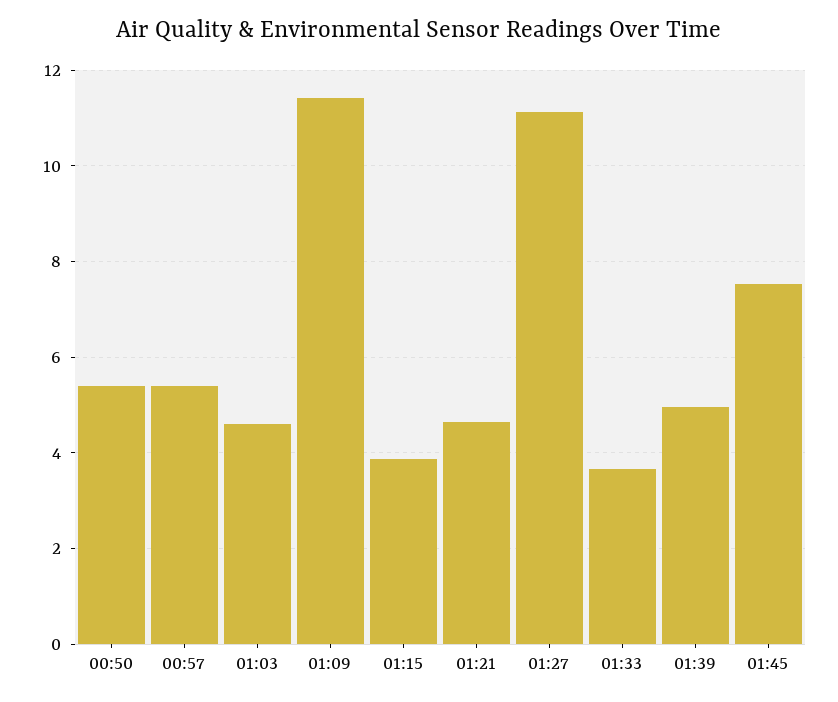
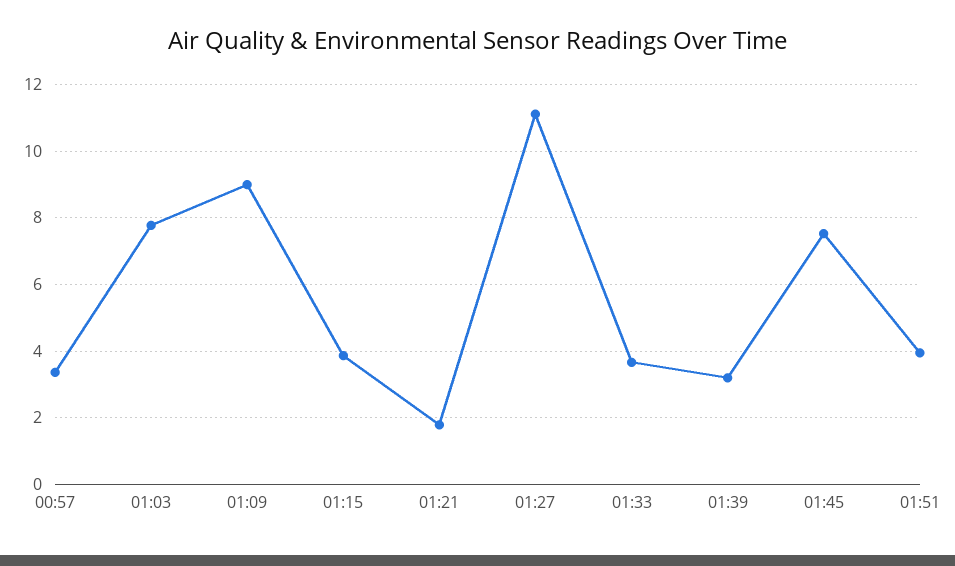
00:50: 5.4 -> none
00:57: 5.4 -> 3.4
01:03: 4.6 -> 7.8
01:09: 11.4 -> 9
01:21: 4.6 -> 1.8
01:39: 5 -> 3.2
01:51: none -> 4

